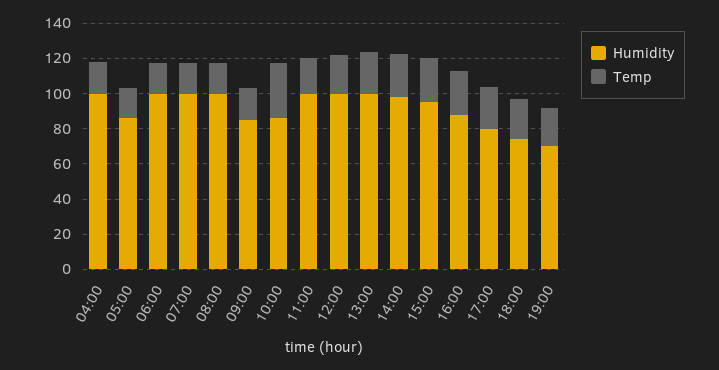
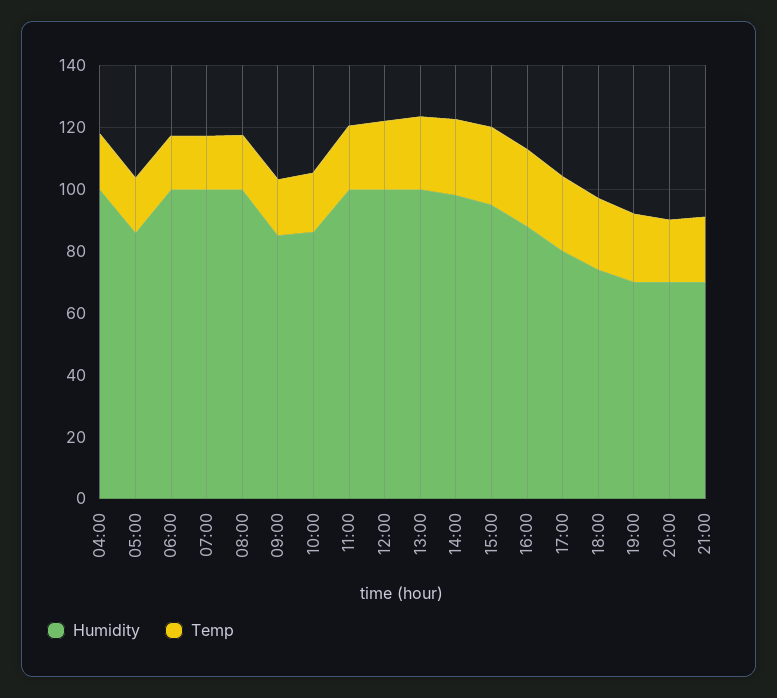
Temp, 10:00: 30 -> 20
Humidity, 20:00: none -> 70
Temp, 20:00: none -> 20
Humidity, 21:00: none -> 70
Temp, 21:00: none -> 20

